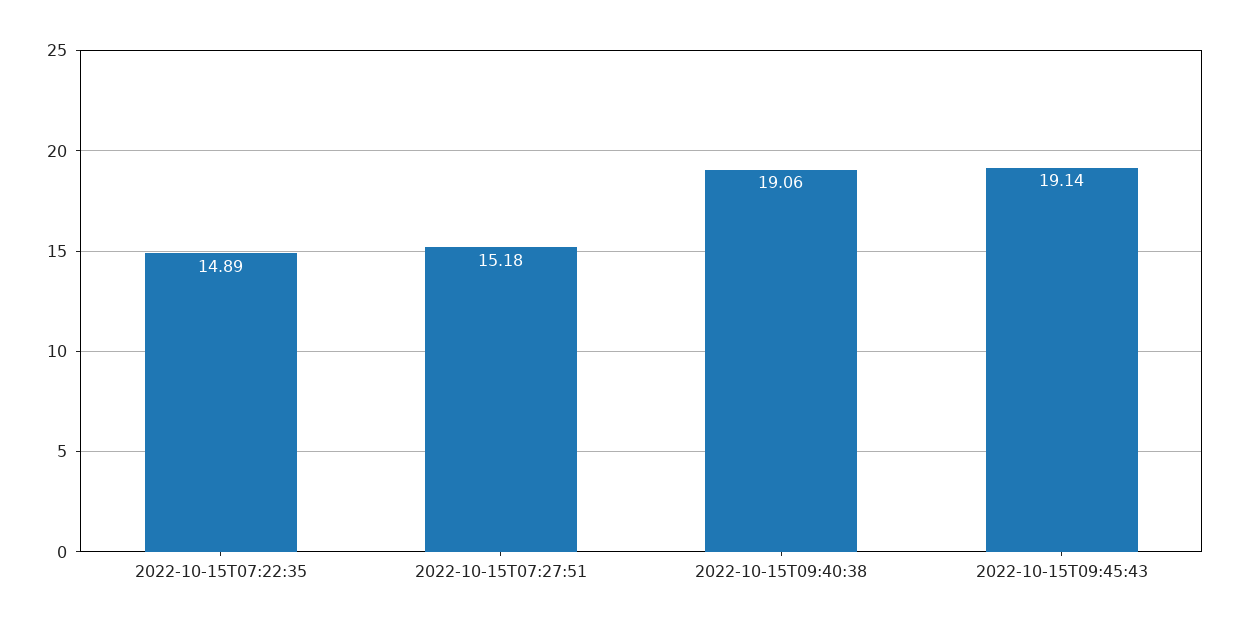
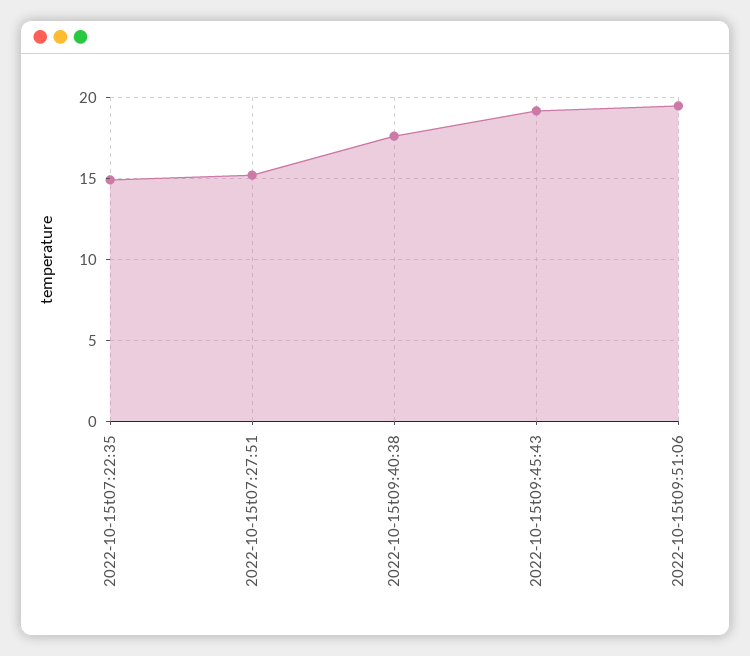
2022-10-15T09:40:38: 19.06 -> 17.5
2022-10-15t09:51:06: none -> 19.5

